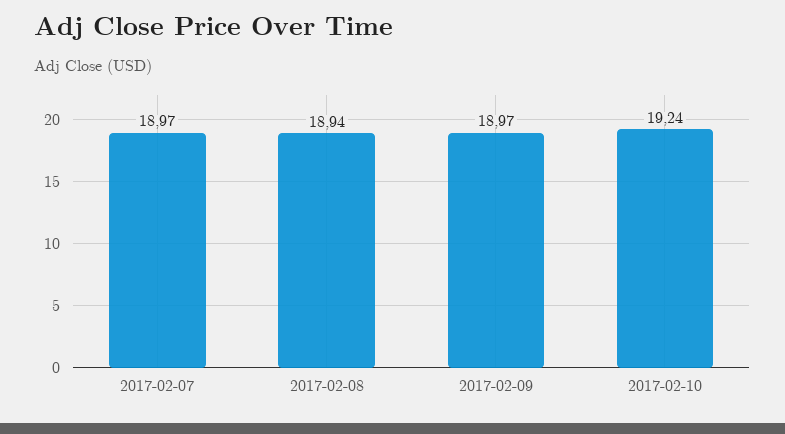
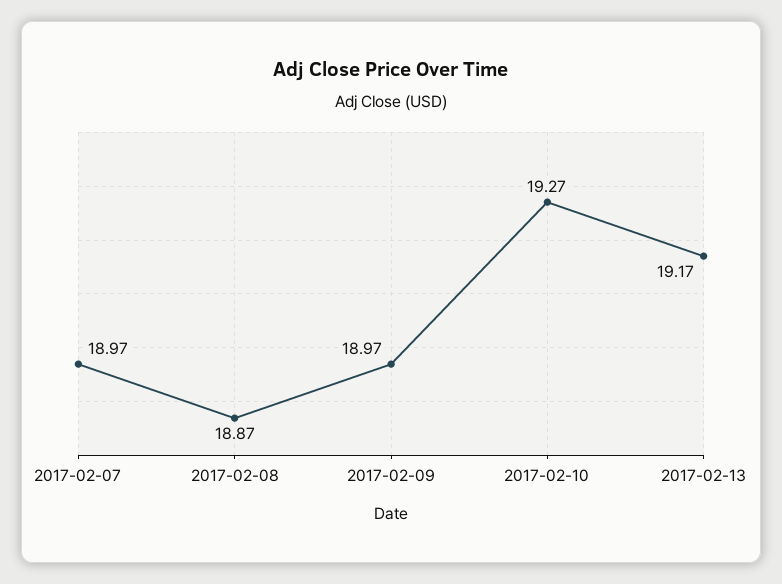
2017-02-08: 18.94 -> 18.87
2017-02-10: 19.24 -> 19.27
2017-02-13: none -> 19.17

